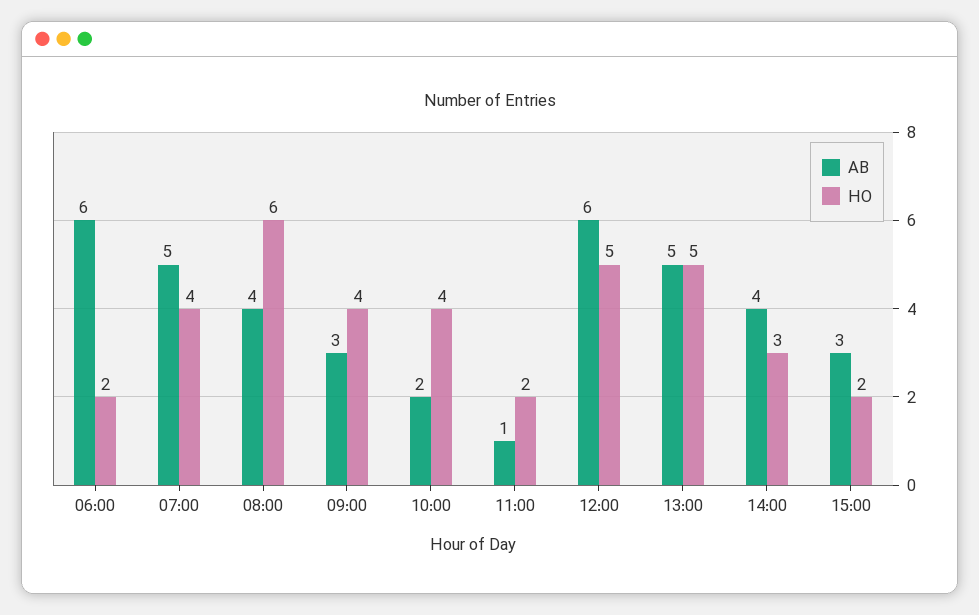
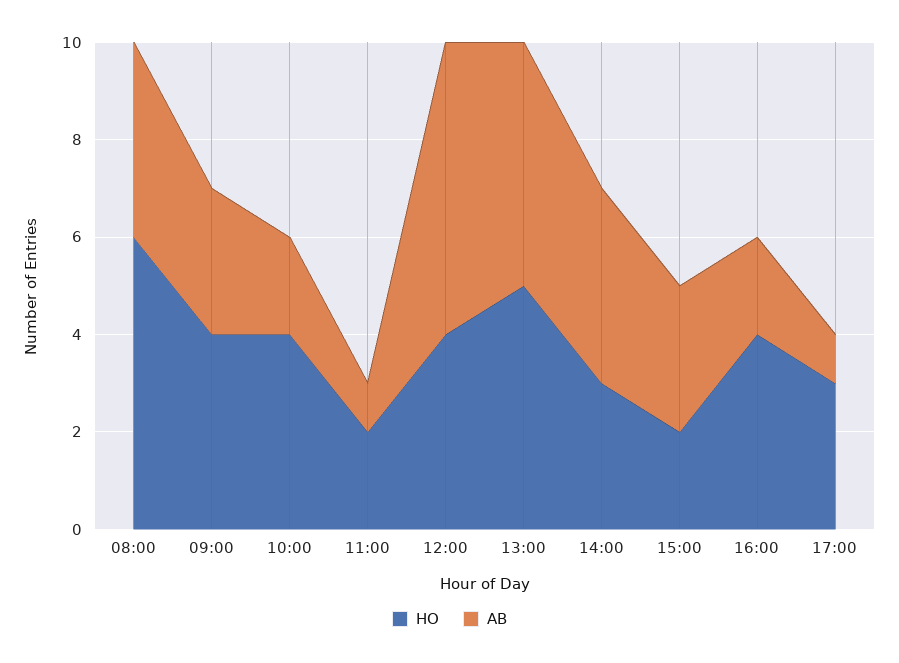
AB, 06:00: 6 -> none
HO, 06:00: 2 -> none
AB, 07:00: 5 -> none
HO, 07:00: 4 -> none
HO, 12:00: 5 -> 4
HO, 16:00: none -> 4
AB, 16:00: none -> 2
HO, 17:00: none -> 3
AB, 17:00: none -> 1

